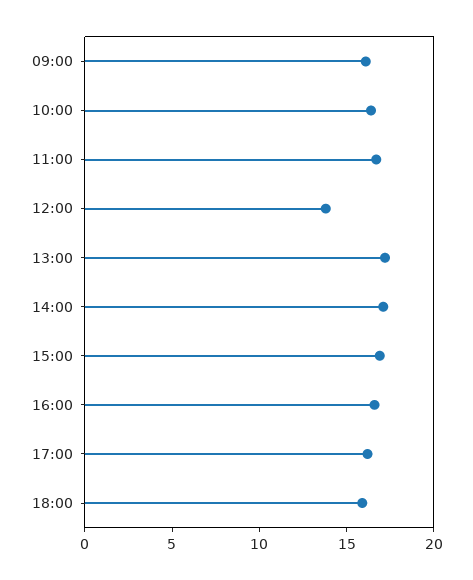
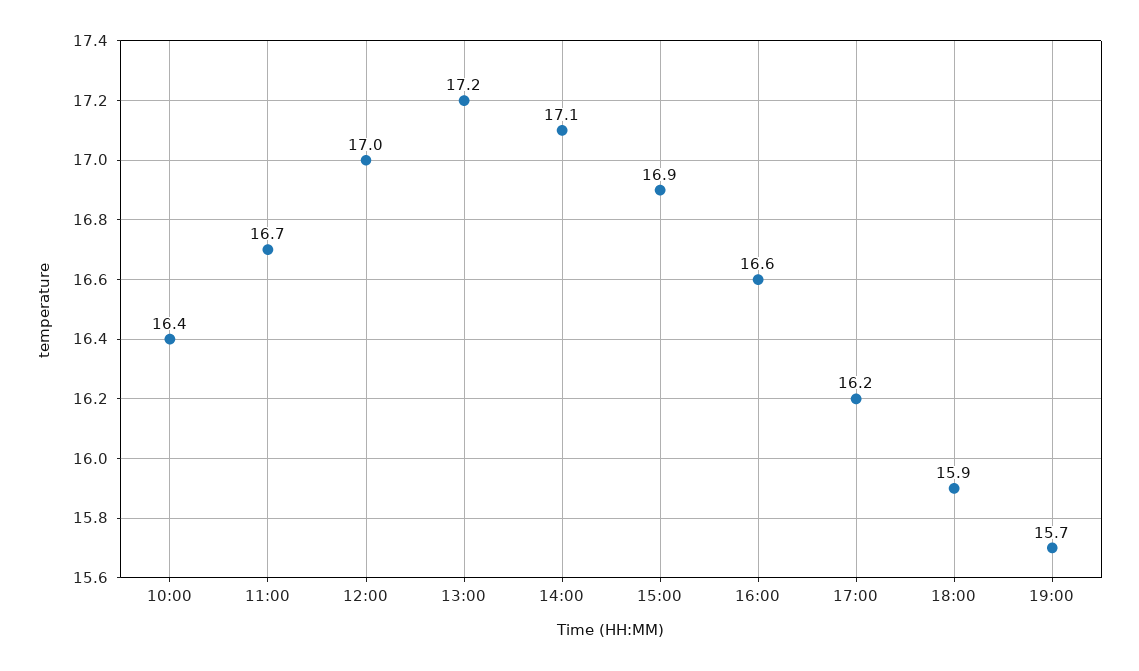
09:00: 16 -> none
12:00: 14 -> 17
19:00: none -> 15.7

